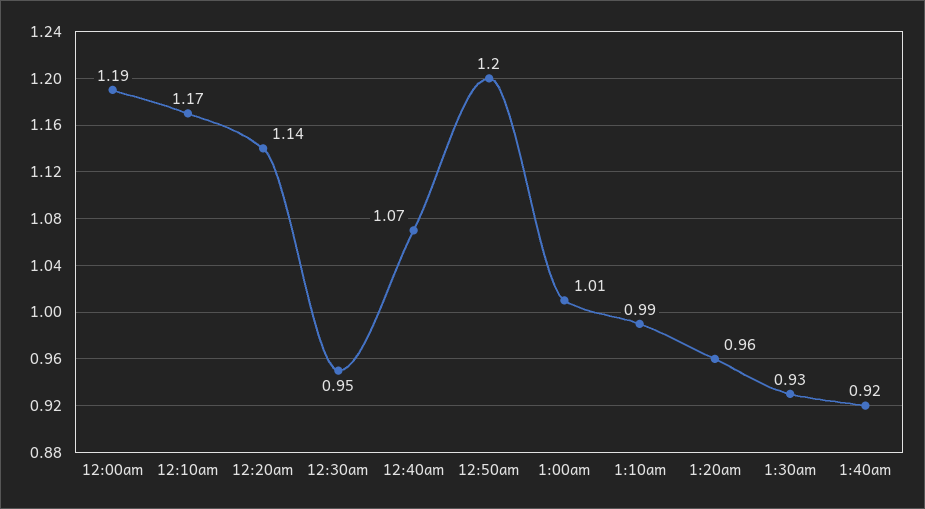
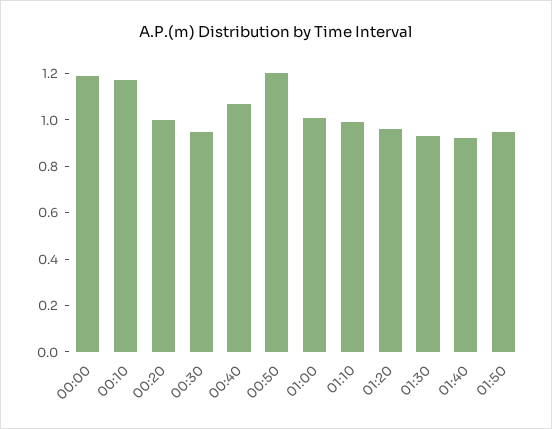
12:20am: 1.14 -> 1
01:50: none -> 0.95

